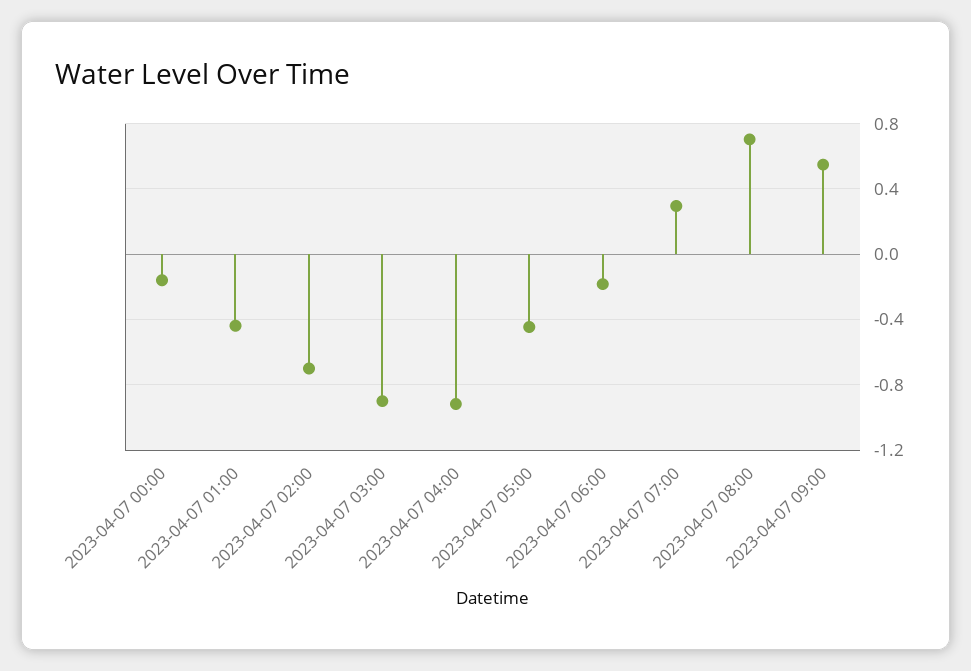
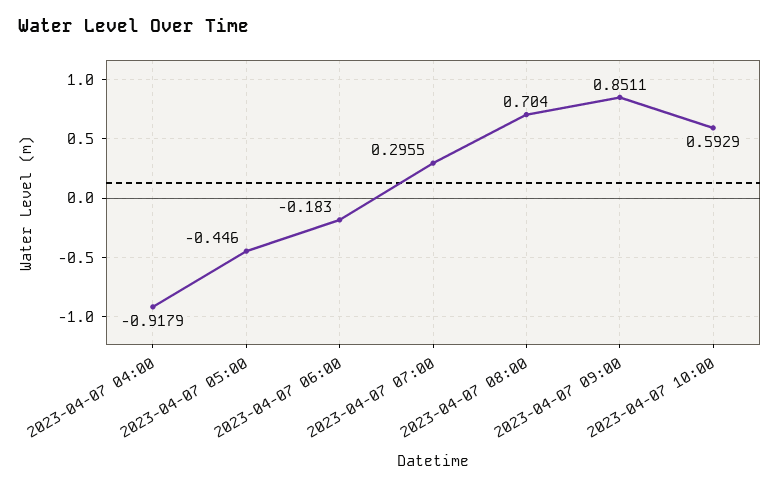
2023-04-07 00:00: -0.15 -> none
2023-04-07 01:00: -0.45 -> none
2023-04-07 02:00: -0.7 -> none
2023-04-07 03:00: -0.9 -> none
2023-04-07 09:00: 0.55 -> 0.8511
2023-04-07 10:00: none -> 0.5929

